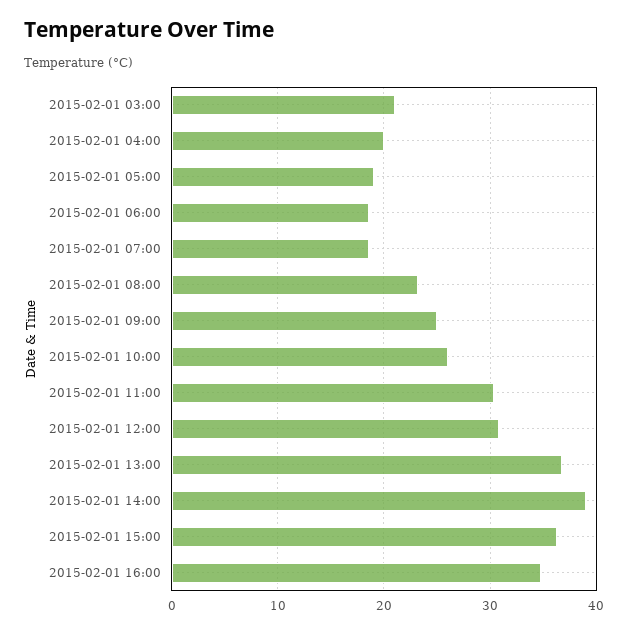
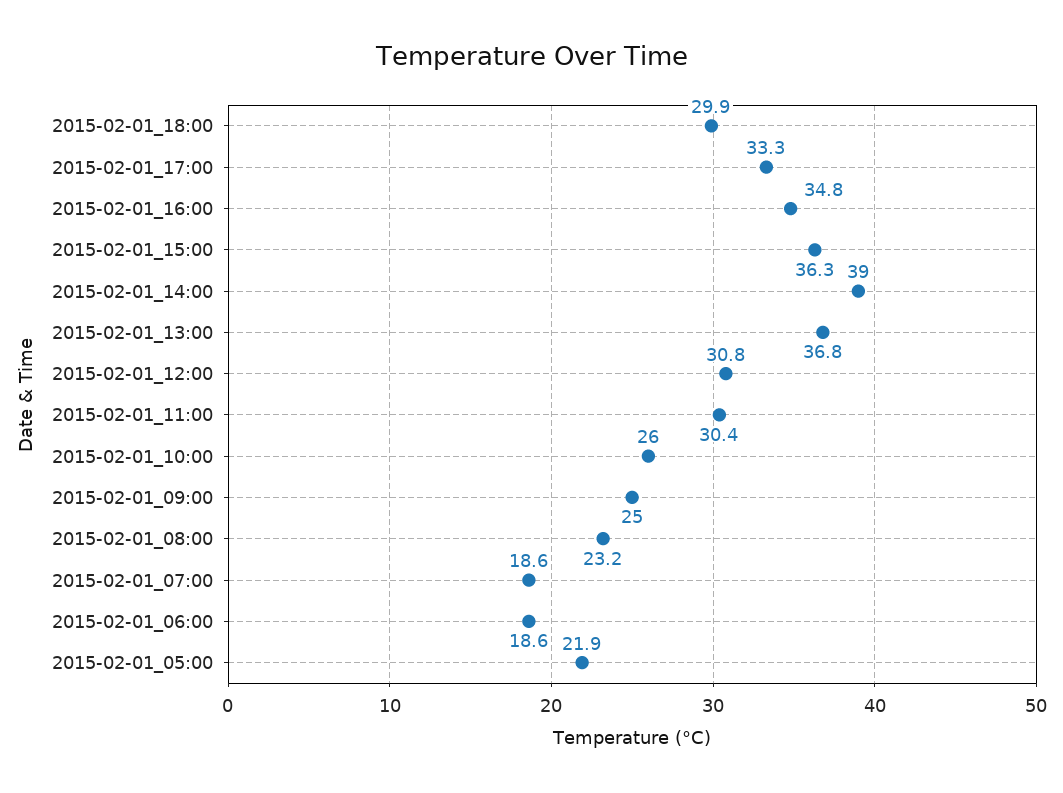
2015-02-01 03:00: 21 -> none
2015-02-01 04:00: 20 -> none
2015-02-01 05:00: 19 -> 21.9
2015-02-01_18:00: none -> 29.9
2015-02-01_17:00: none -> 33.3

